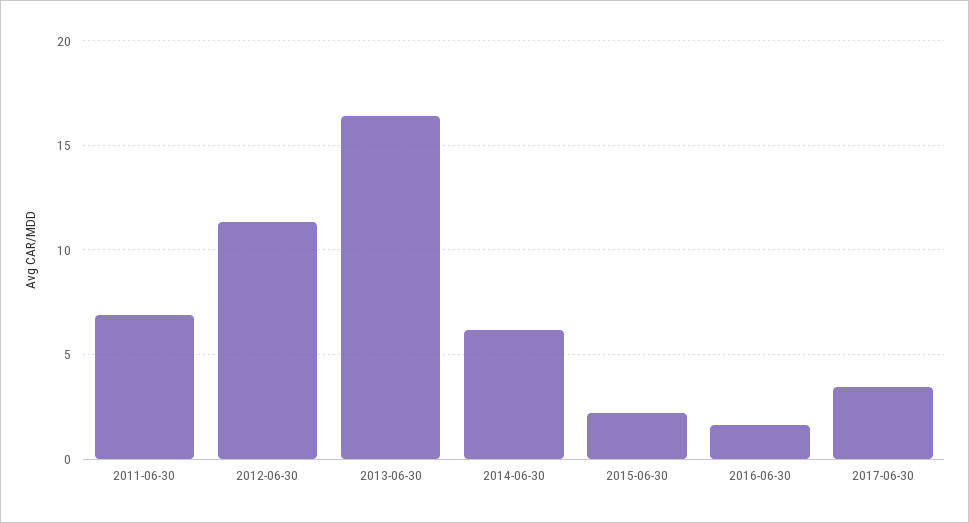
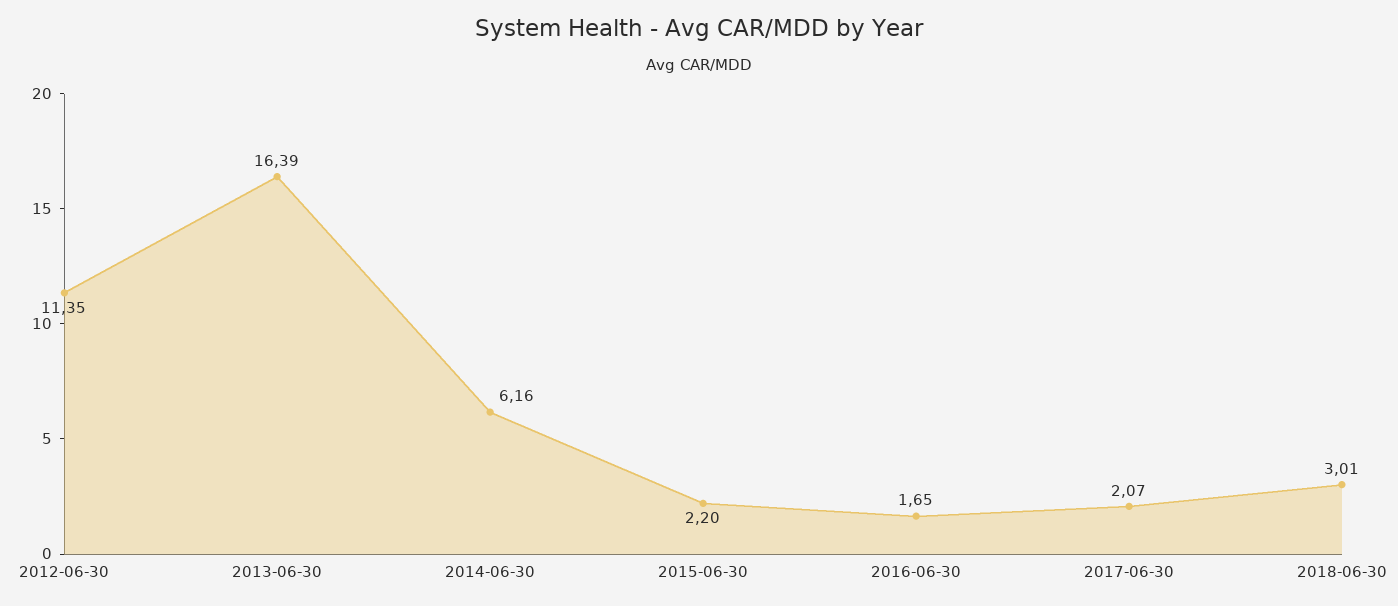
2011-06-30: 7 -> none
2017-06-30: 3.5 -> 2.07
2018-06-30: none -> 3.01

